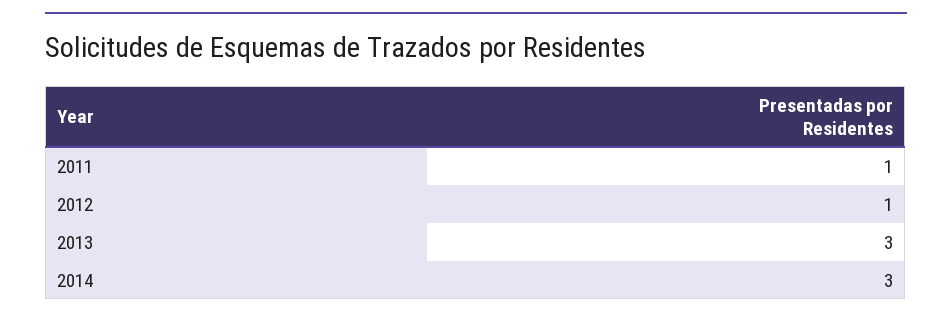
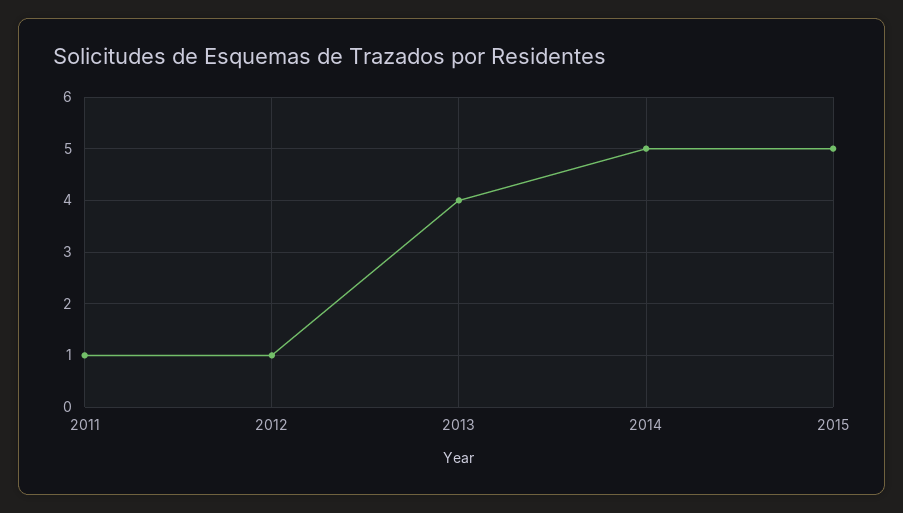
2013: 3 -> 4
2014: 3 -> 5
2015: none -> 5

